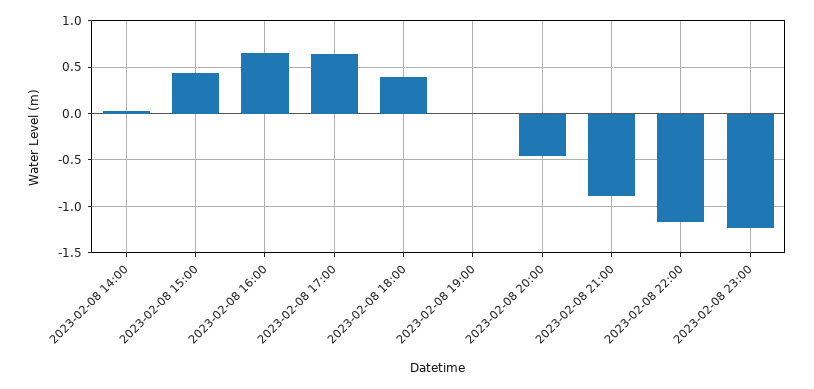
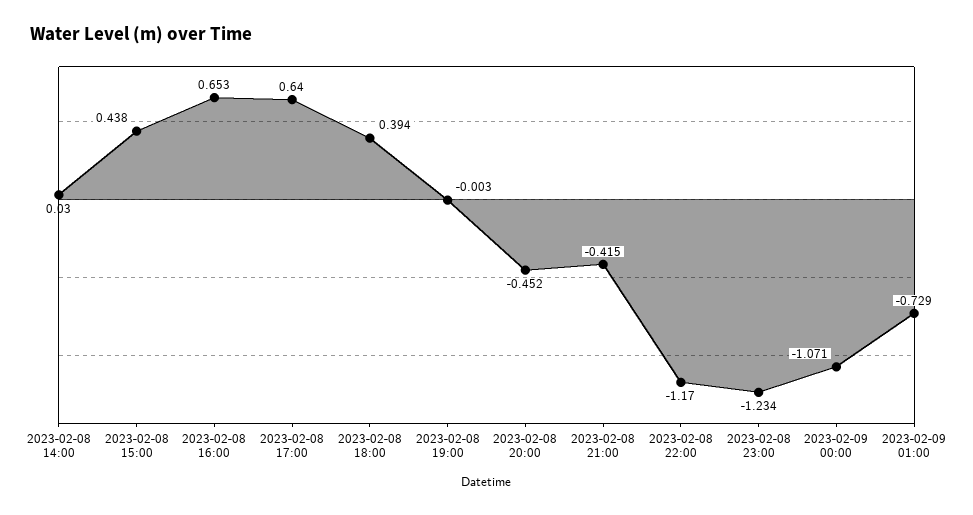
2023-02-08 21:00: -0.9 -> -0.415
2023-02-09 00:00: none -> -1.071
2023-02-09 01:00: none -> -0.729

